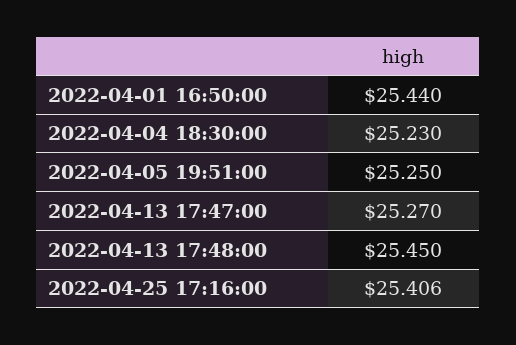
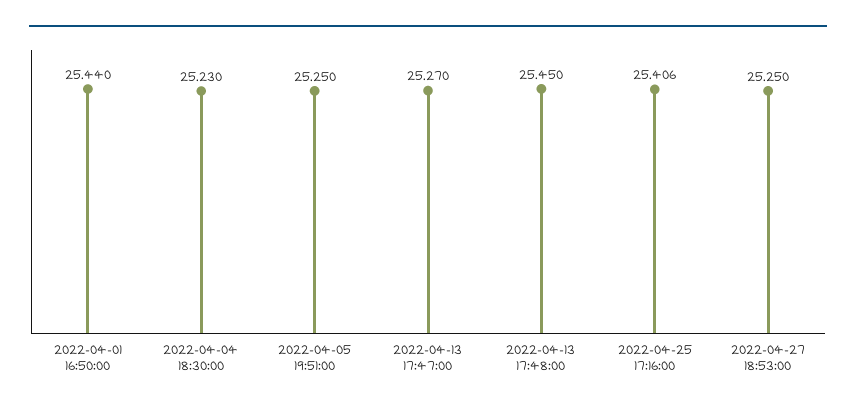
2022-04-27 18:53:00: none -> 25.25

